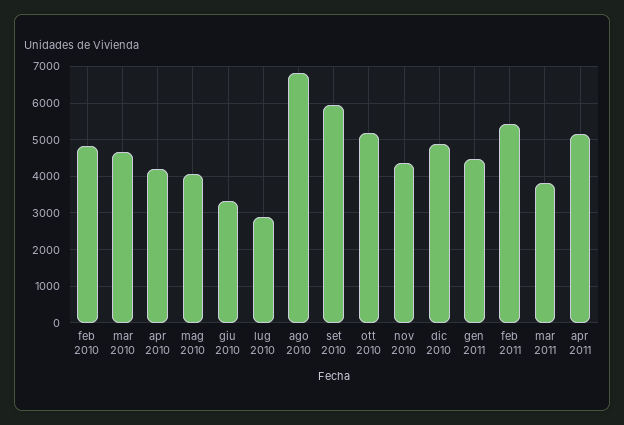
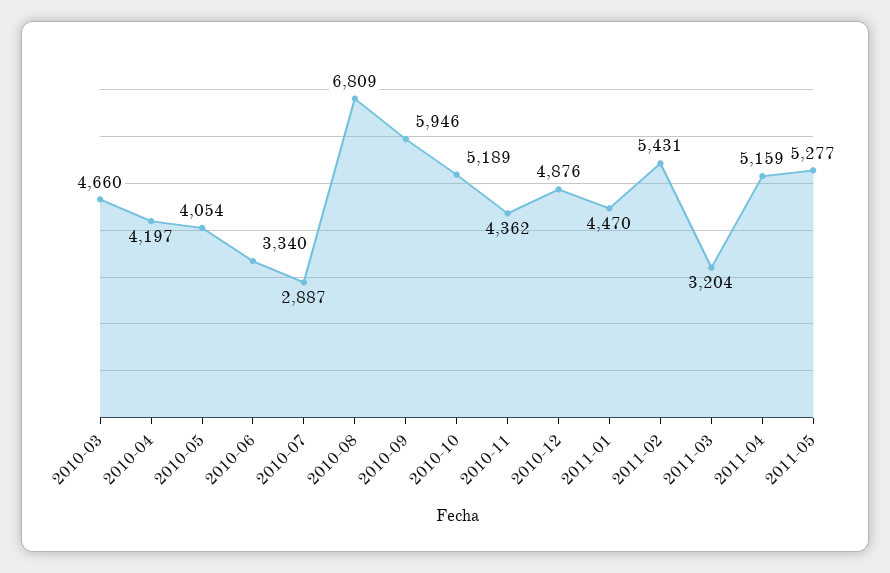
feb 2010: 4800 -> none
mar 2011: 3800 -> 3204
2011-05: none -> 5277

